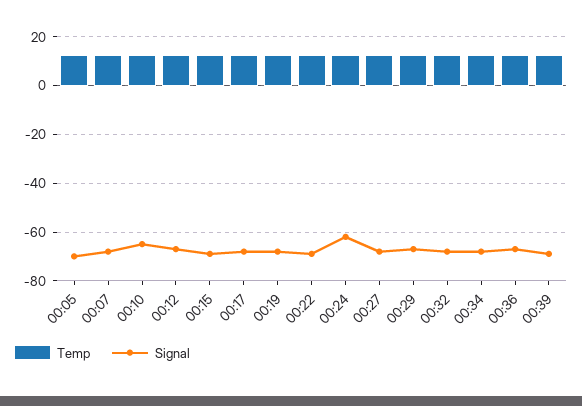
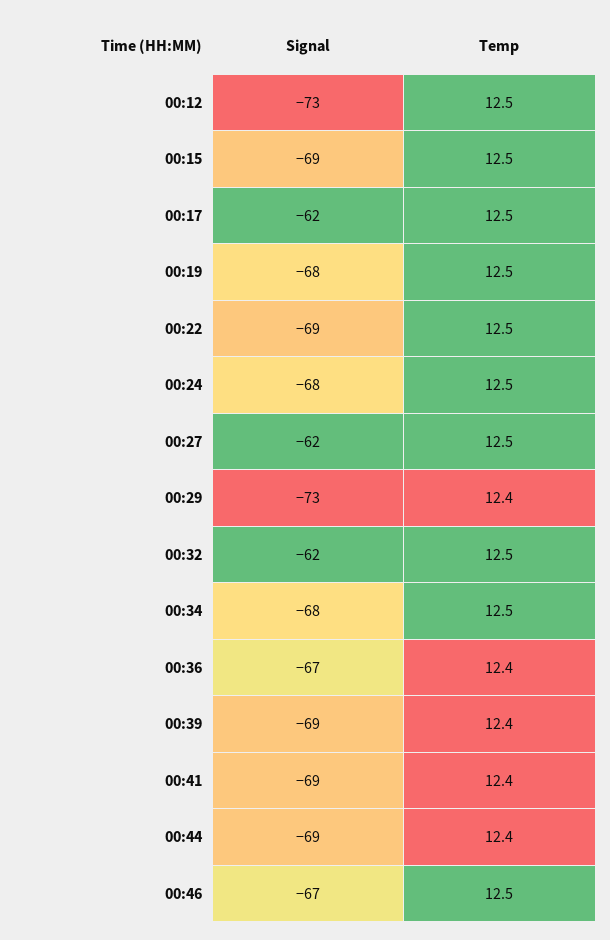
Temp, 00:05: 12.5 -> none
Signal, 00:05: -70 -> none
Temp, 00:07: 12.5 -> none
Signal, 00:07: -67.5 -> none
Temp, 00:10: 12.5 -> none
Signal, 00:10: -65 -> none
Signal, 00:12: -67.5 -> -73
Signal, 00:17: -67.5 -> -62
Signal, 00:24: -62.5 -> -68
Signal, 00:27: -67.5 -> -62
Signal, 00:29: -67.5 -> -73
Signal, 00:32: -67.5 -> -62
Signal, 00:41: none -> -69
Temp, 00:41: none -> 12.4
Signal, 00:44: none -> -69
Temp, 00:44: none -> 12.4
Signal, 00:46: none -> -67
Temp, 00:46: none -> 12.5

